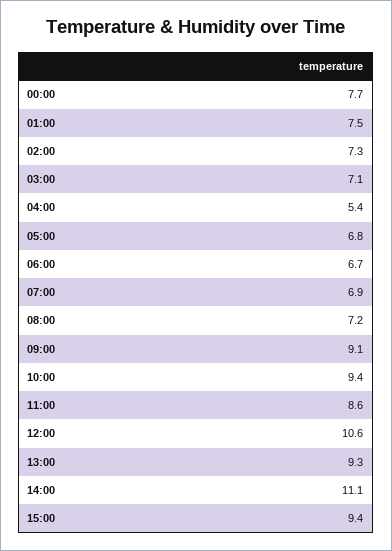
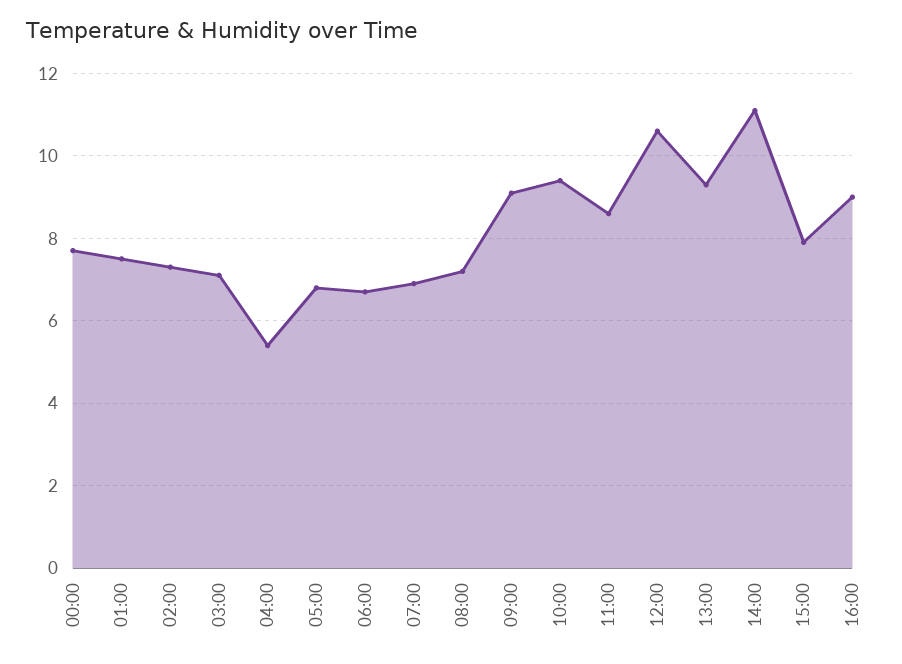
15:00: 9.4 -> 8
16:00: none -> 9

